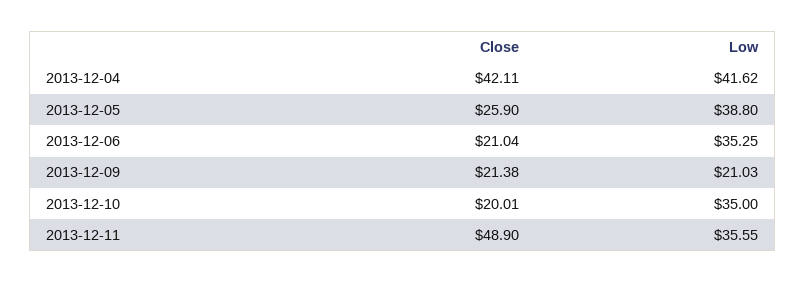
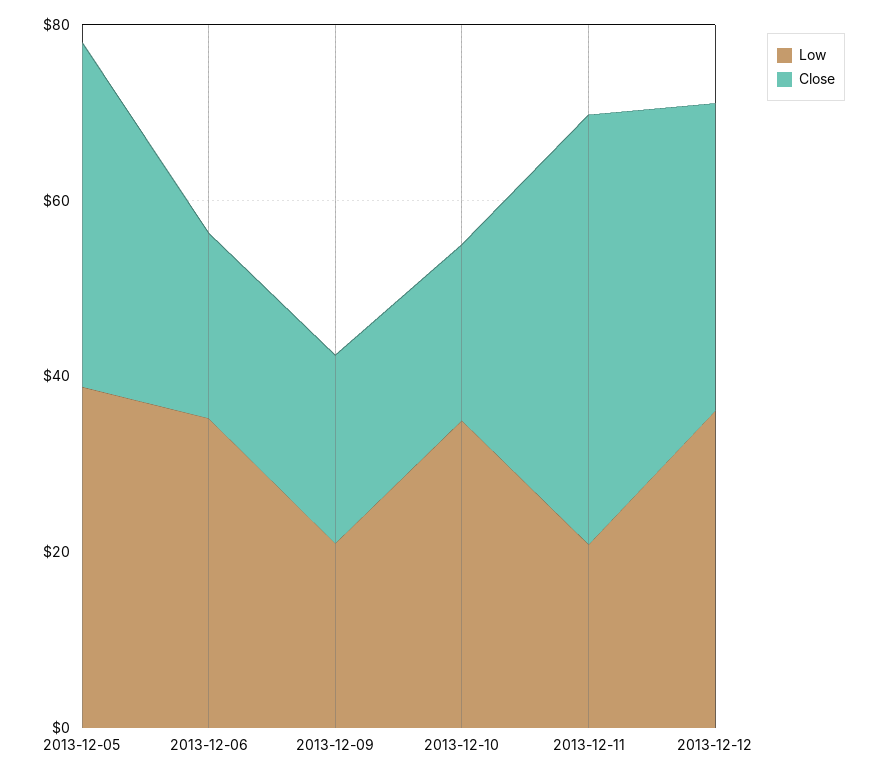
Close, 2013-12-04: 42.11 -> none
Low, 2013-12-04: 41.62 -> none
Close, 2013-12-05: 25.9 -> 40
Low, 2013-12-11: 35.55 -> 20
Low, 2013-12-12: none -> 35
Close, 2013-12-12: none -> 35

